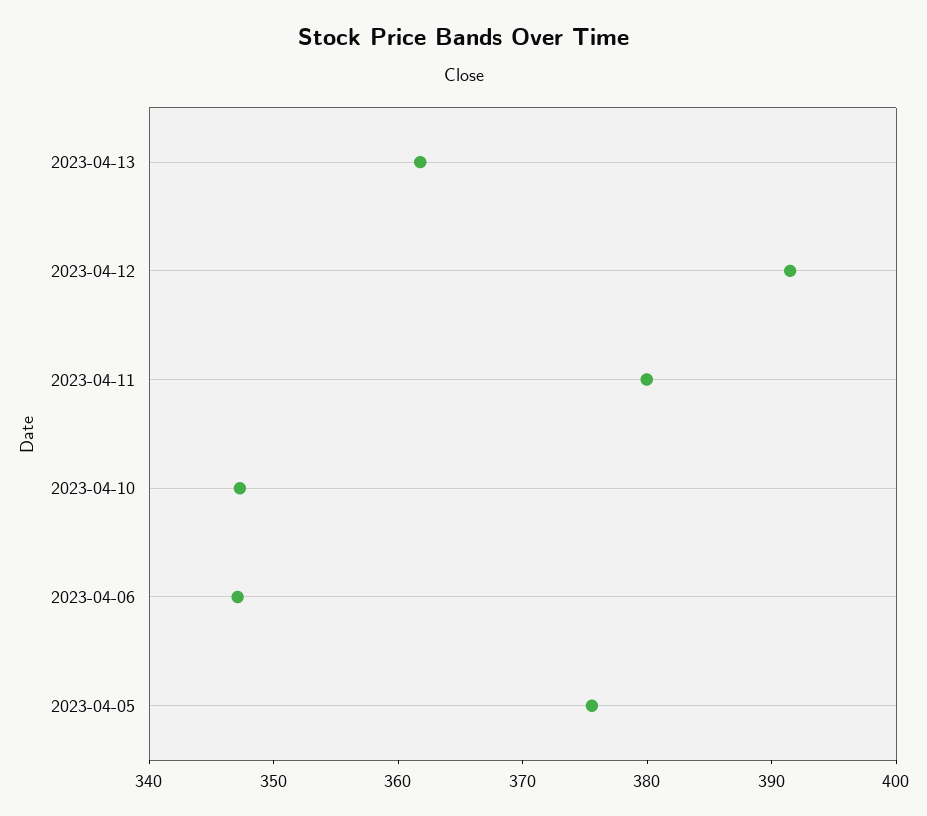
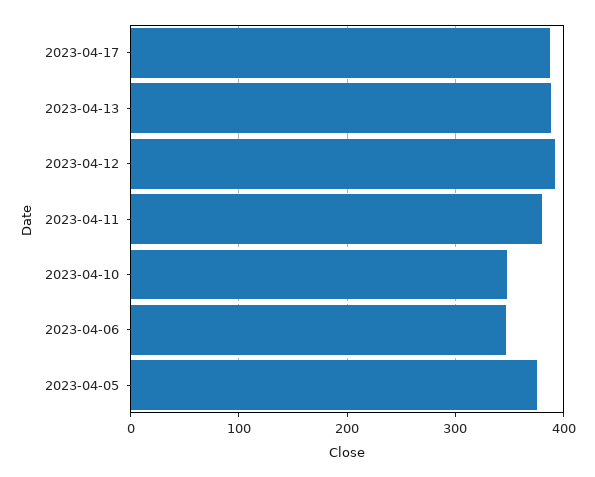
2023-04-13: 362 -> 390
2023-04-17: none -> 390

